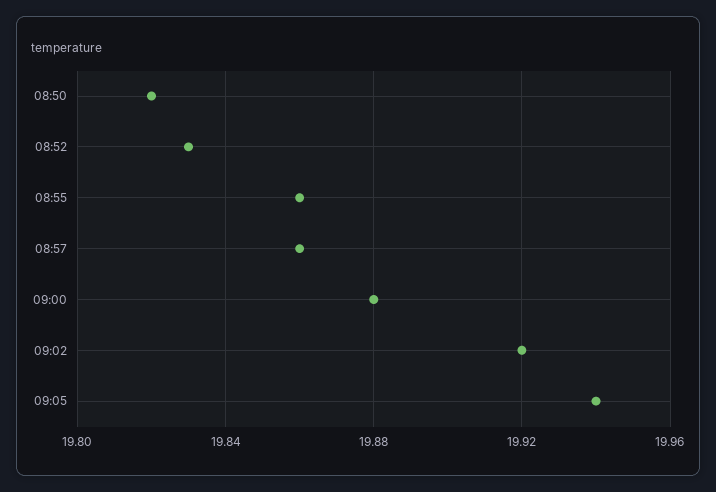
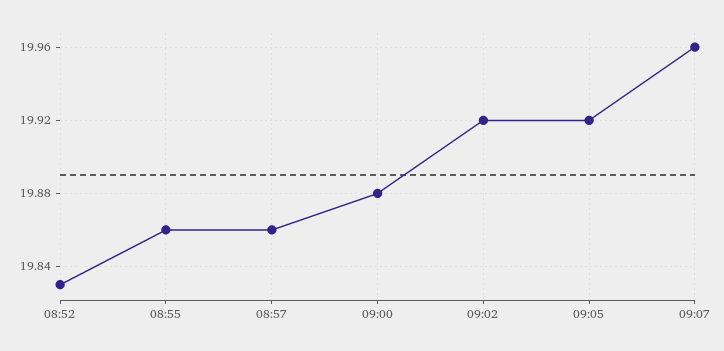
08:50: 19.82 -> none
09:05: 19.94 -> 19.92
09:07: none -> 19.96

